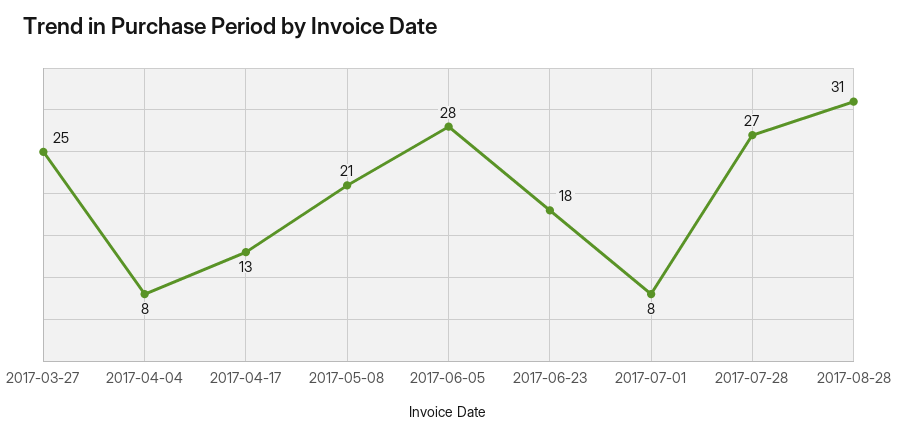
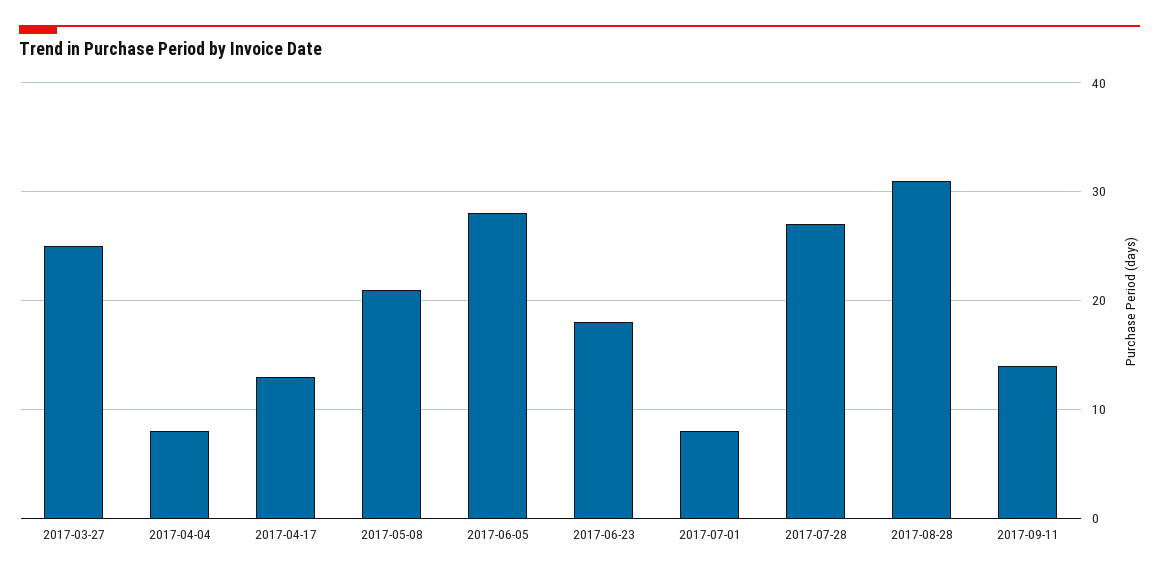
2017-09-11: none -> 14

